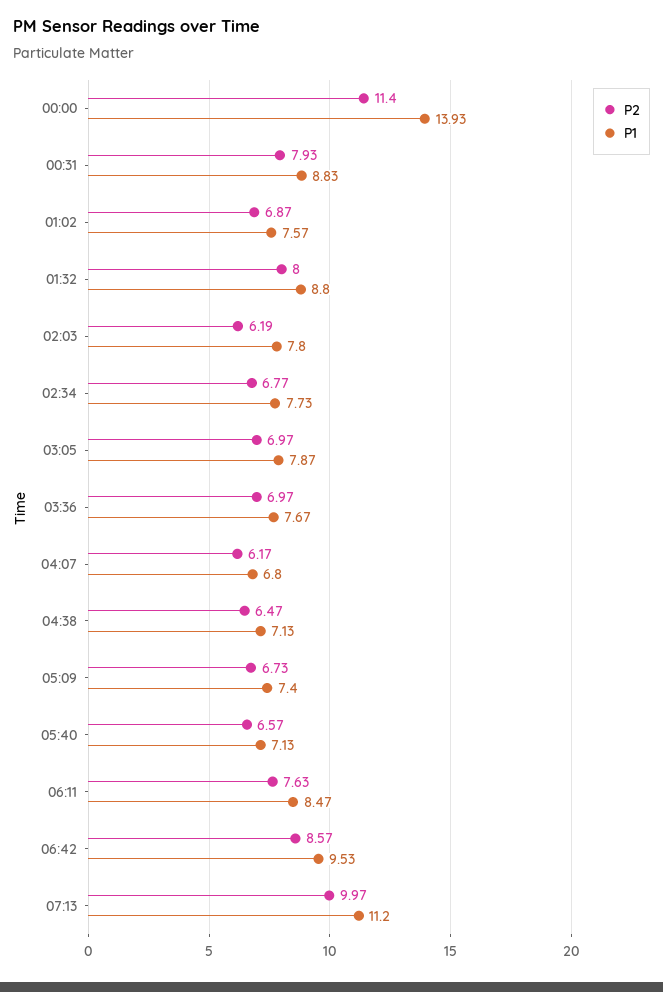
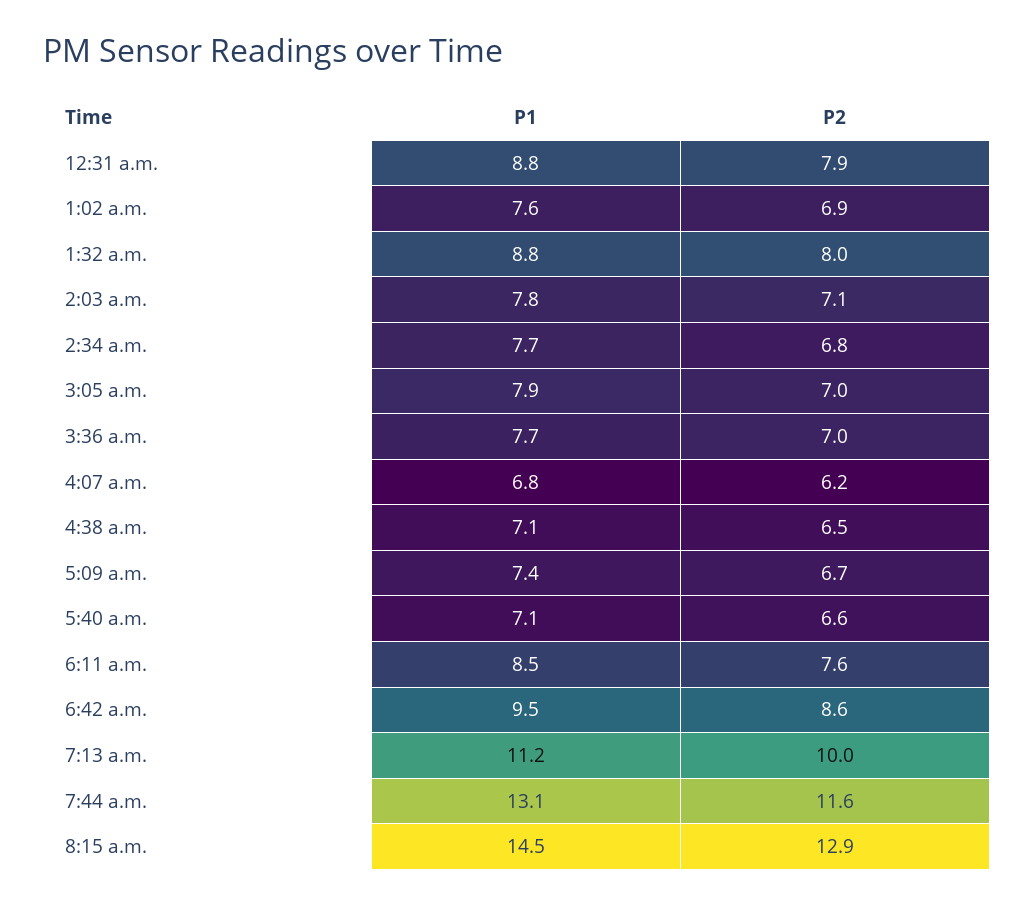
P2, 00:00: 11.4 -> none
P1, 00:00: 13.93 -> none
P2, 02:03: 6.19 -> 7.1
P1, 7:44 a.m.: none -> 13.1
P2, 7:44 a.m.: none -> 11.6
P1, 8:15 a.m.: none -> 14.5
P2, 8:15 a.m.: none -> 12.9

